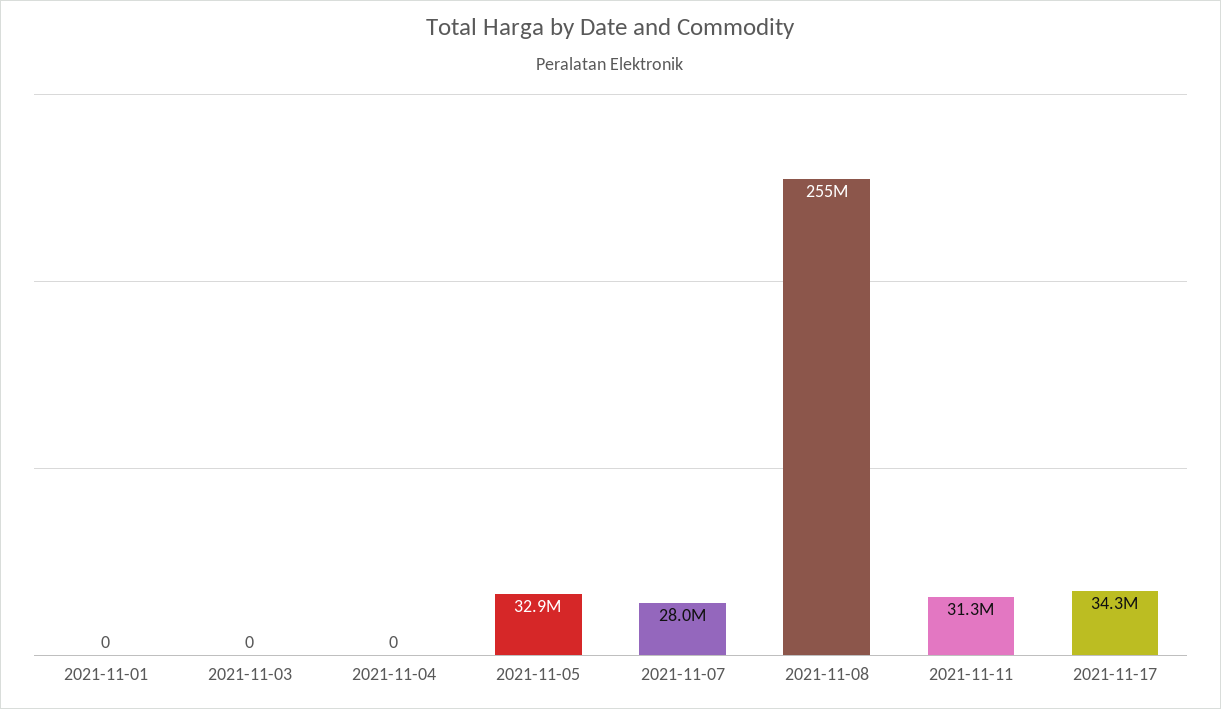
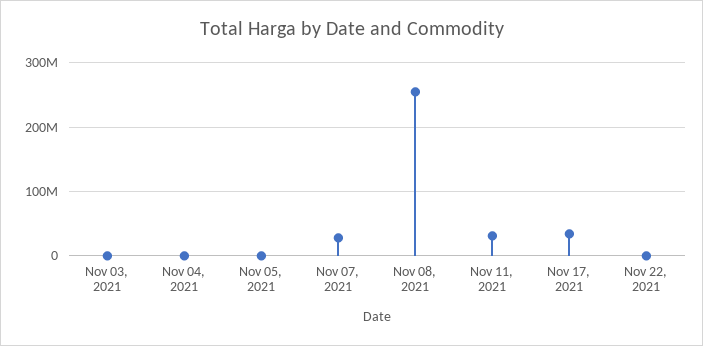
2021-11-01: 0 -> none
2021-11-05: 32900000 -> 0
Nov 22, 2021: none -> 0

